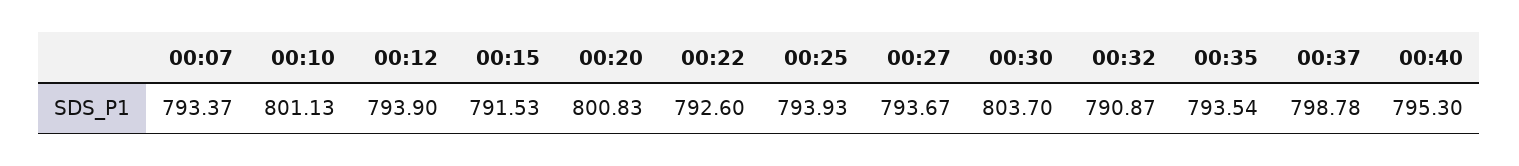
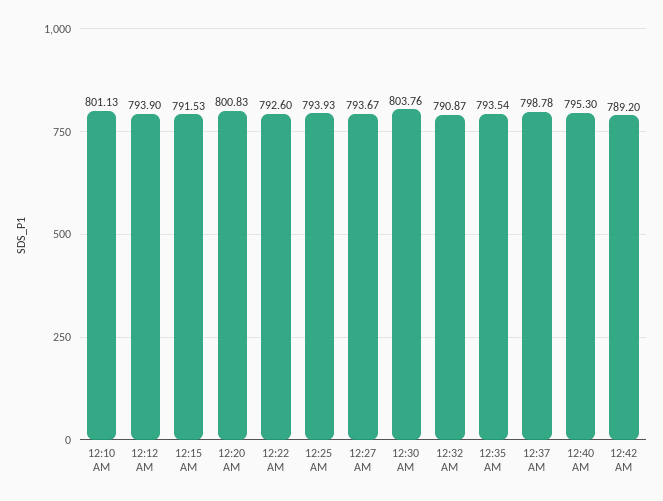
00:07: 793.37 -> none
00:30: 803.7 -> 803.76
12:42 AM: none -> 789.2

